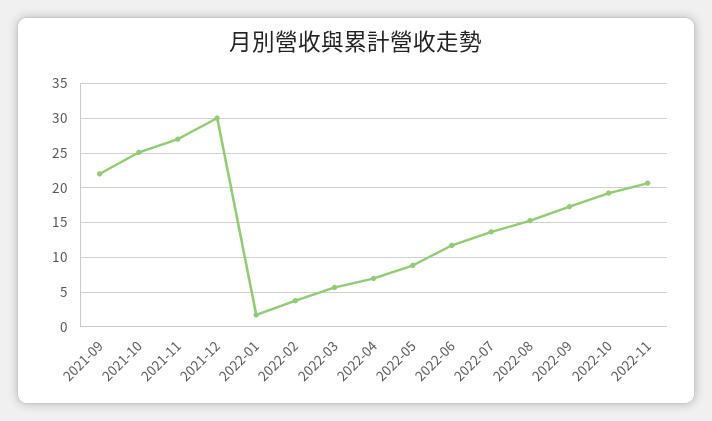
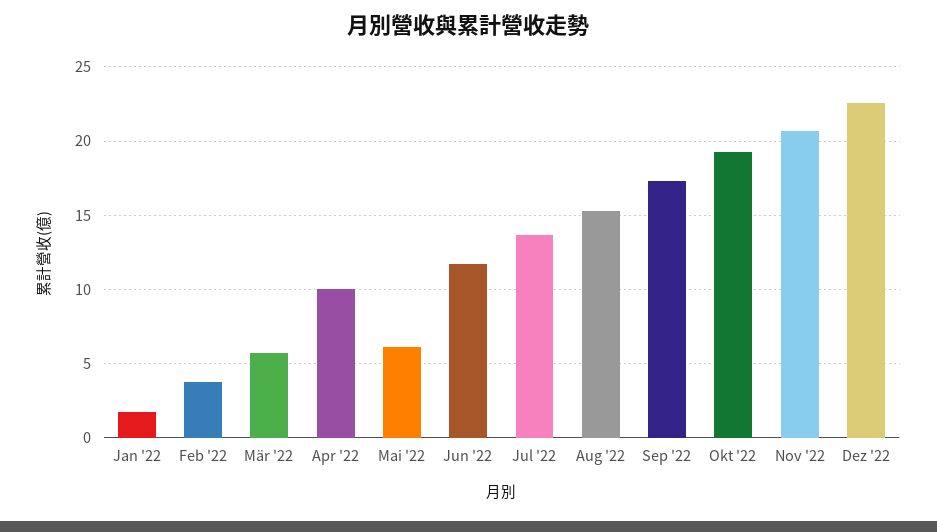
2021-09: 22 -> none
2021-10: 25 -> none
2021-11: 27 -> none
2021-12: 30 -> none
2022-04: 7 -> 10
2022-05: 9 -> 6
Dez '22: none -> 22.5

